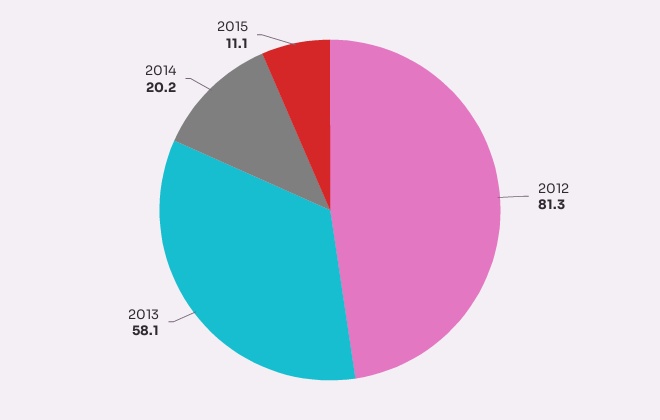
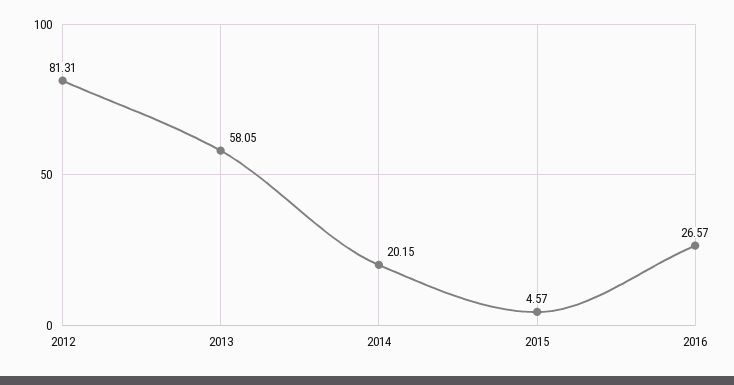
2015: 11.1 -> 4.57
2016: none -> 26.57

